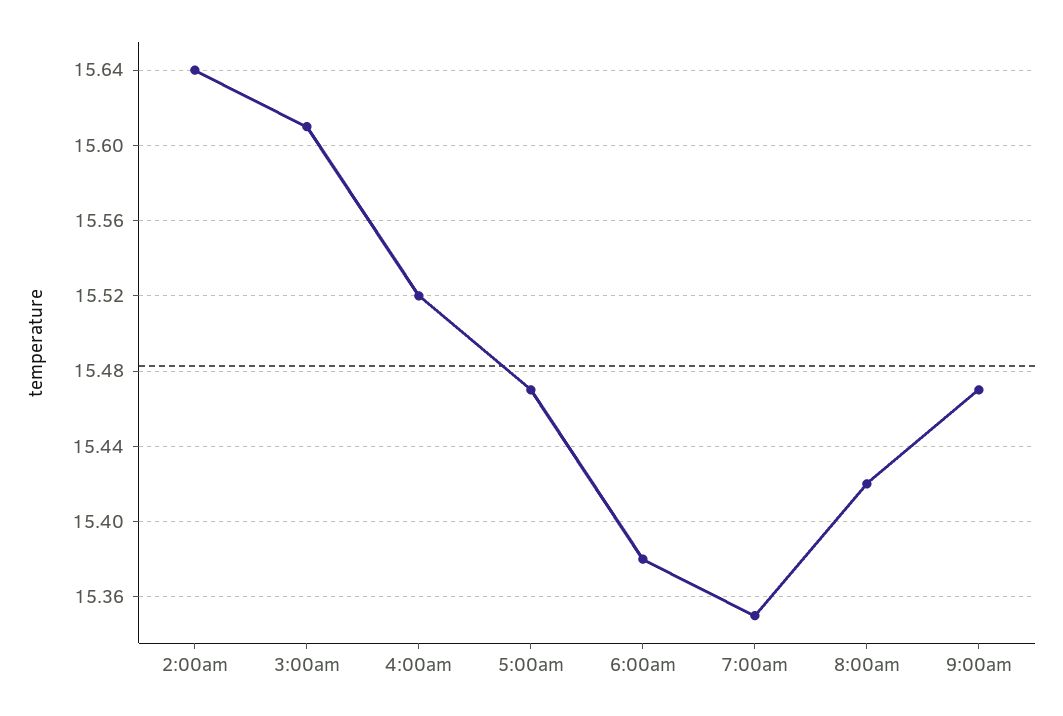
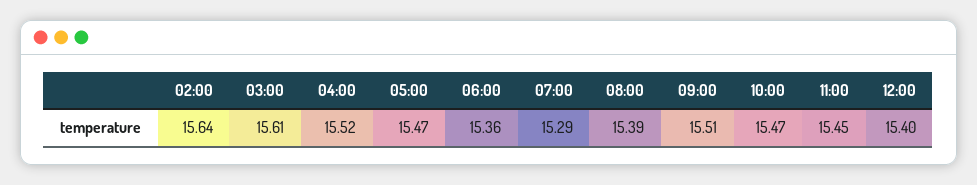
6:00am: 15.38 -> 15.36
7:00am: 15.35 -> 15.29
8:00am: 15.42 -> 15.39
9:00am: 15.47 -> 15.51
10:00: none -> 15.47
11:00: none -> 15.45
12:00: none -> 15.4

